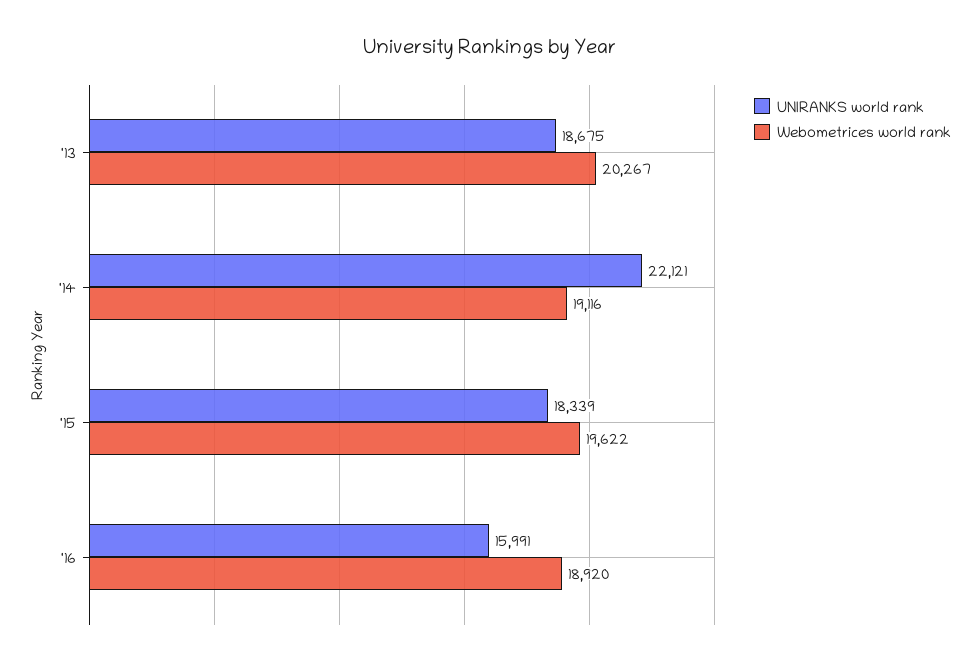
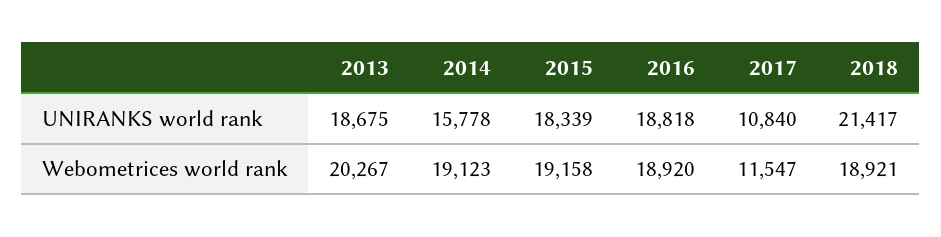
UNIRANKS world rank, '14: 22121 -> 15778
Webometrices world rank, '14: 19116 -> 19123
Webometrices world rank, '15: 19622 -> 19158
UNIRANKS world rank, '16: 15991 -> 18818
UNIRANKS world rank, 2017: none -> 10840
UNIRANKS world rank, 2018: none -> 21417
Webometrices world rank, 2017: none -> 11547
Webometrices world rank, 2018: none -> 18921

